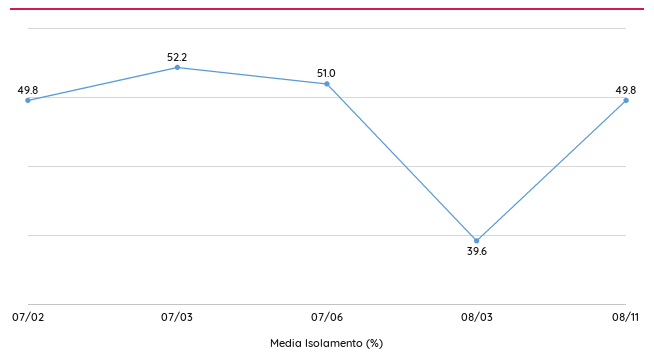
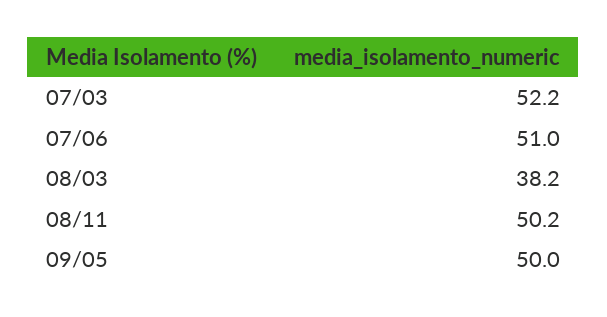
07/02: 49.8 -> none
08/03: 39.6 -> 38.2
08/11: 49.8 -> 50.2
09/05: none -> 50

